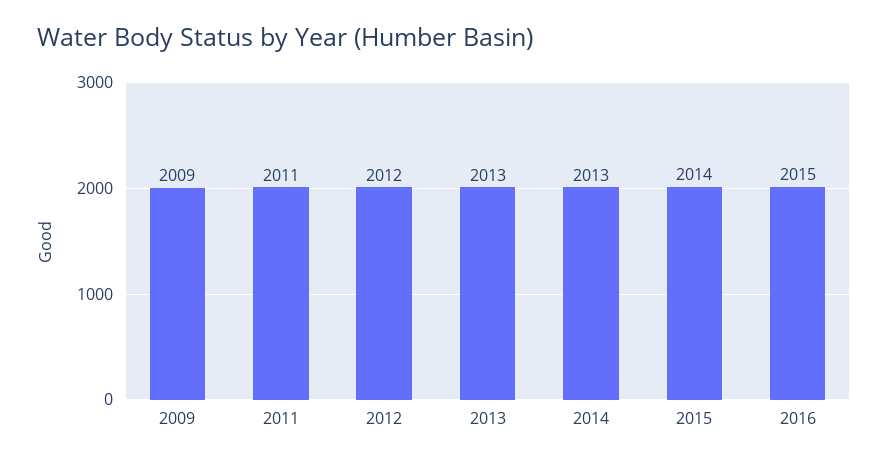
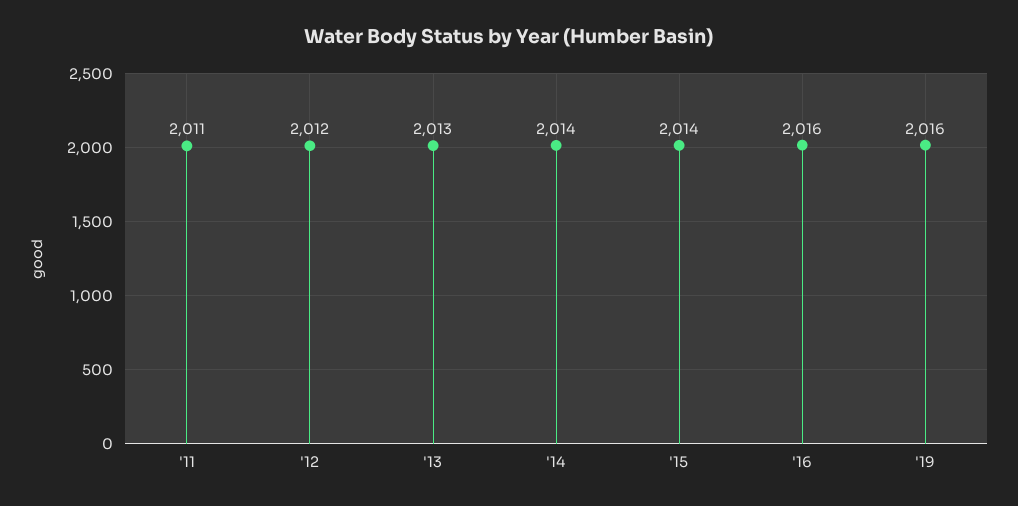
2009: 2009 -> none
2014: 2013 -> 2014
2016: 2015 -> 2016
'19: none -> 2016

